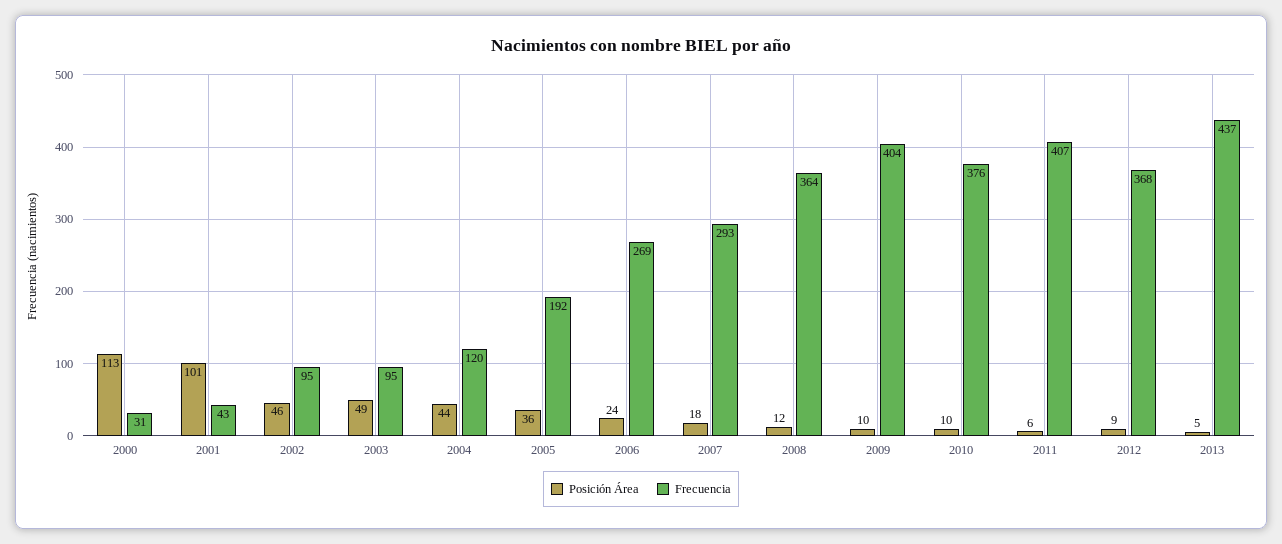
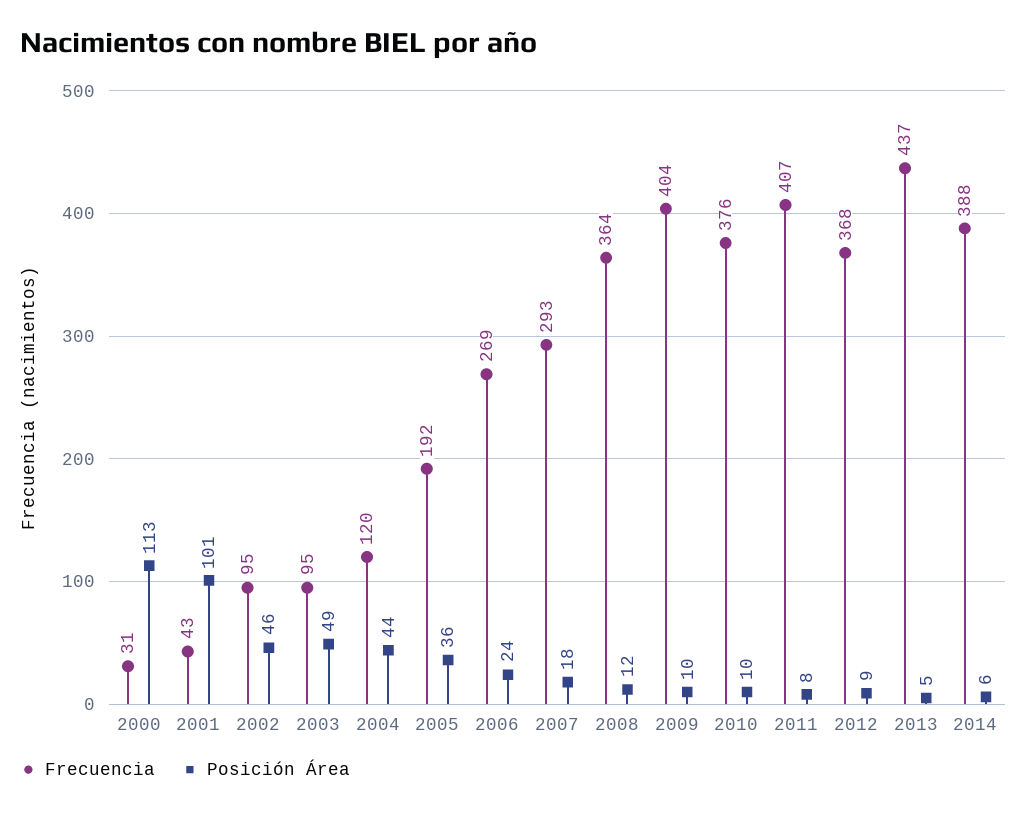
Posición Área, 2011: 6 -> 8
Frecuencia, 2014: none -> 388
Posición Área, 2014: none -> 6

